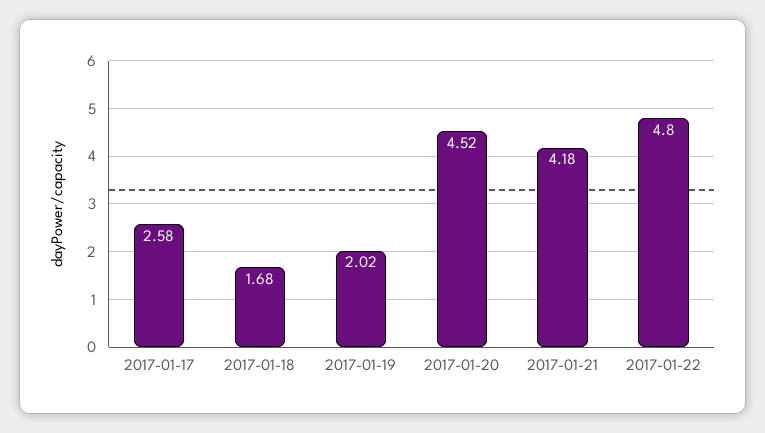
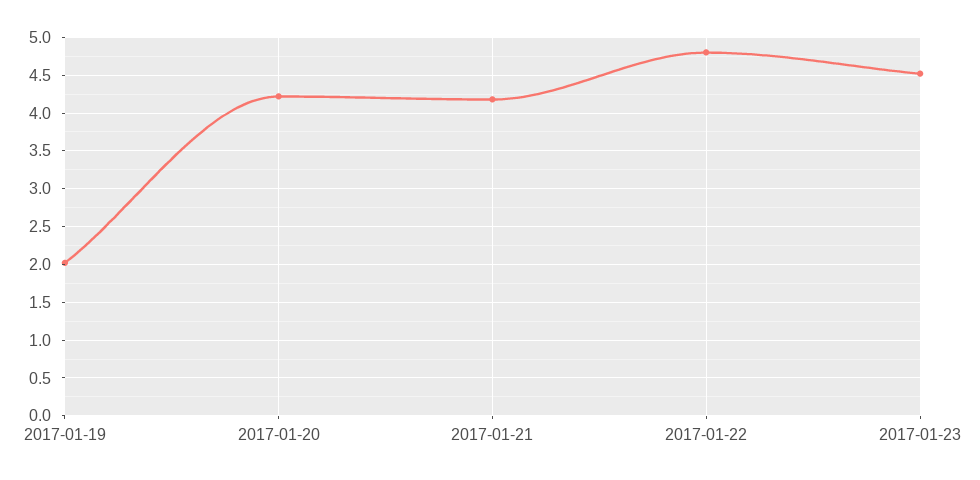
2017-01-17: 2.58 -> none
2017-01-18: 1.68 -> none
2017-01-20: 4.52 -> 4.2
2017-01-23: none -> 4.5

